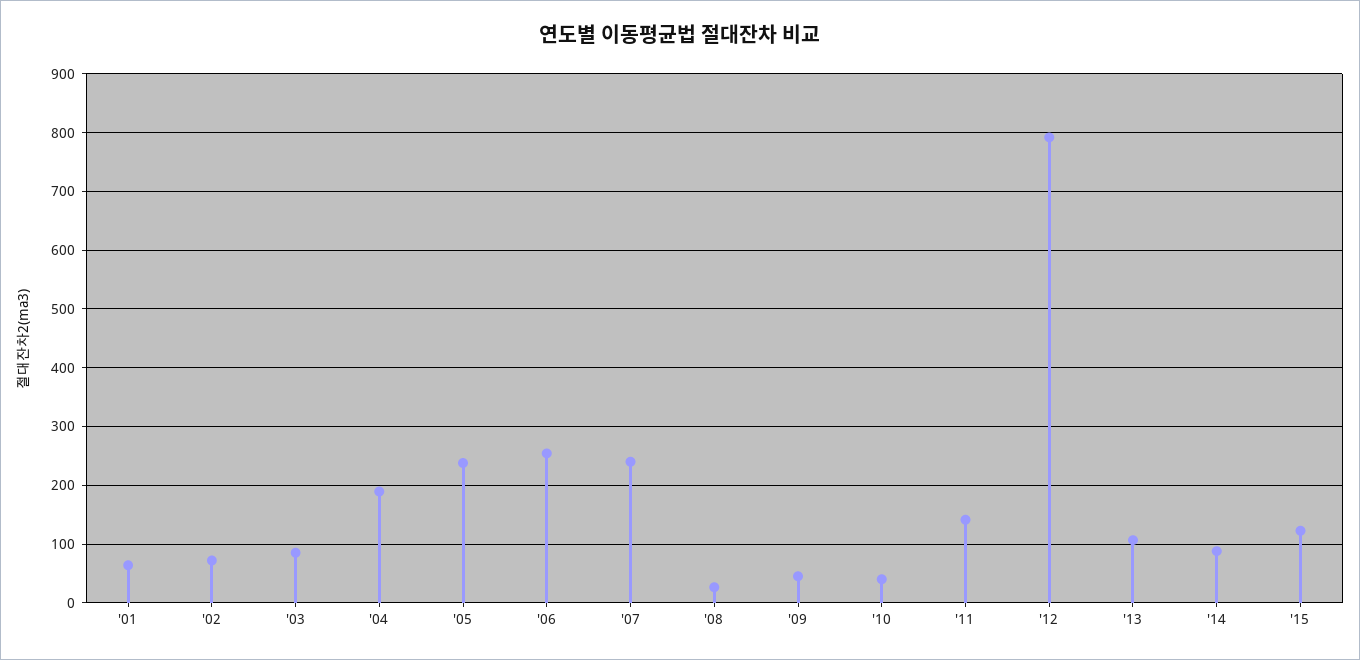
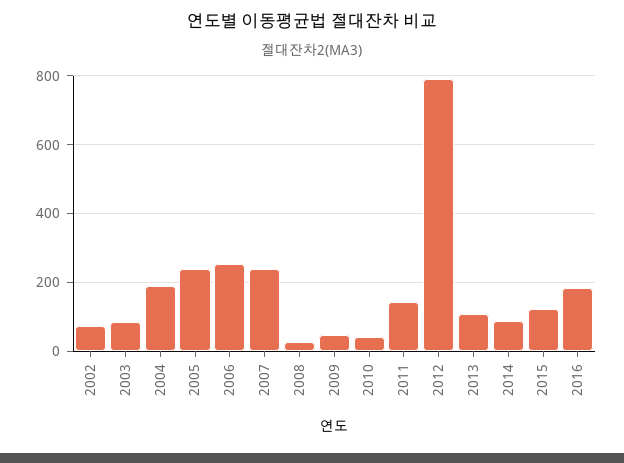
'01: 60 -> none
2016: none -> 180

